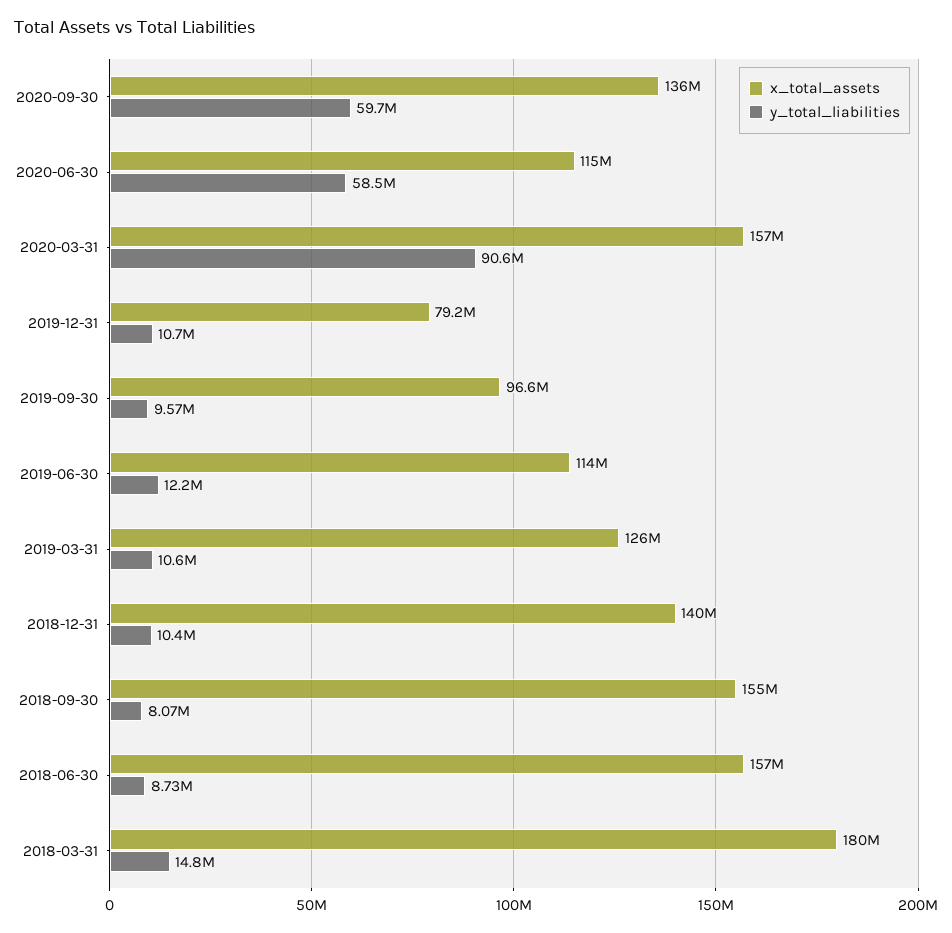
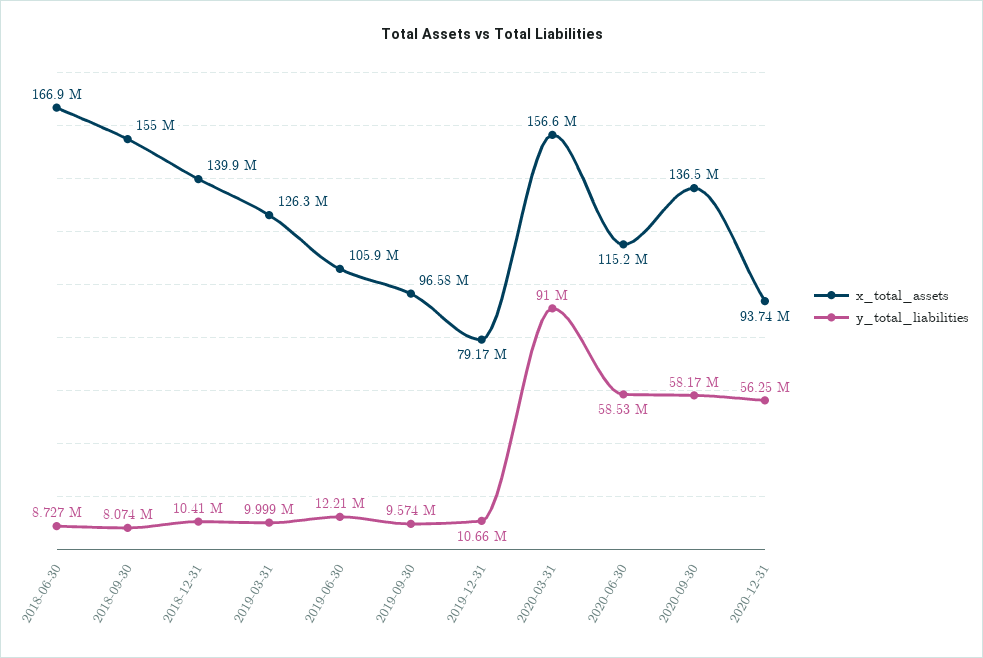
y_total_liabilities, 2020-09-30: 59700000 -> 58170000
y_total_liabilities, 2020-03-31: 90600000 -> 91000000
x_total_assets, 2019-06-30: 114000000 -> 105900000
y_total_liabilities, 2019-03-31: 10600000 -> 9999000
x_total_assets, 2018-06-30: 157000000 -> 166900000
x_total_assets, 2018-03-31: 180000000 -> none
y_total_liabilities, 2018-03-31: 14800000 -> none
x_total_assets, 2020-12-31: none -> 93740000
y_total_liabilities, 2020-12-31: none -> 56250000

